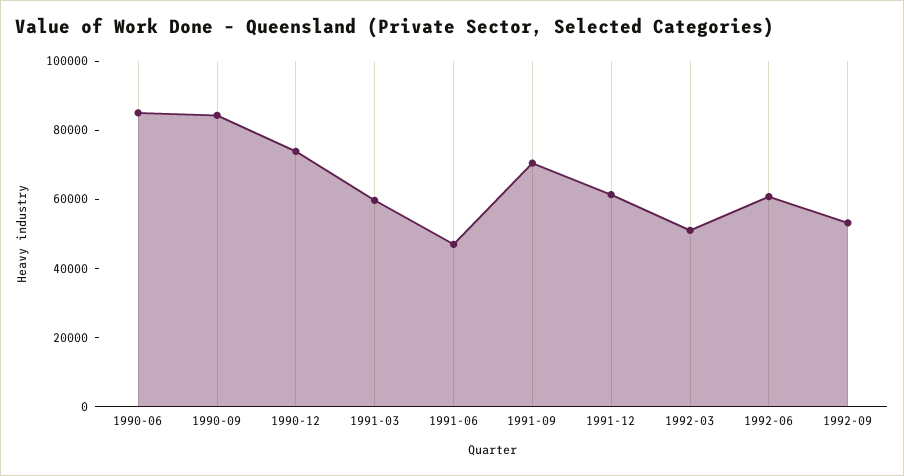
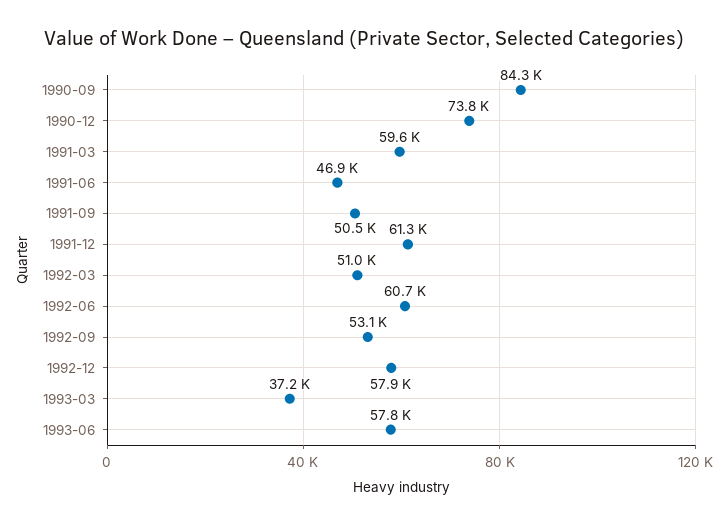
1990-06: 85000 -> none
1991-09: 70000 -> 50500
1992-12: none -> 57900
1993-03: none -> 37200
1993-06: none -> 57800

